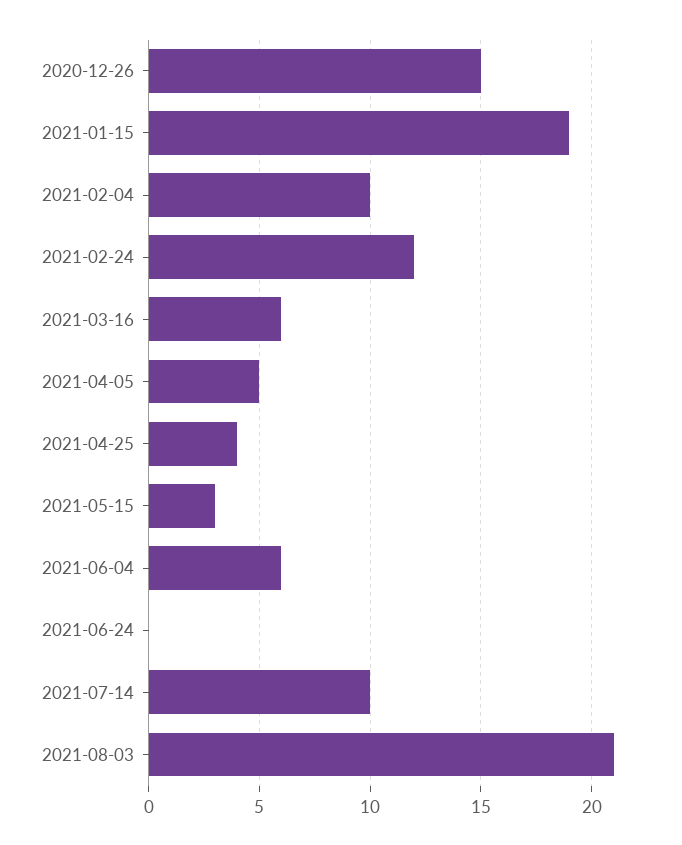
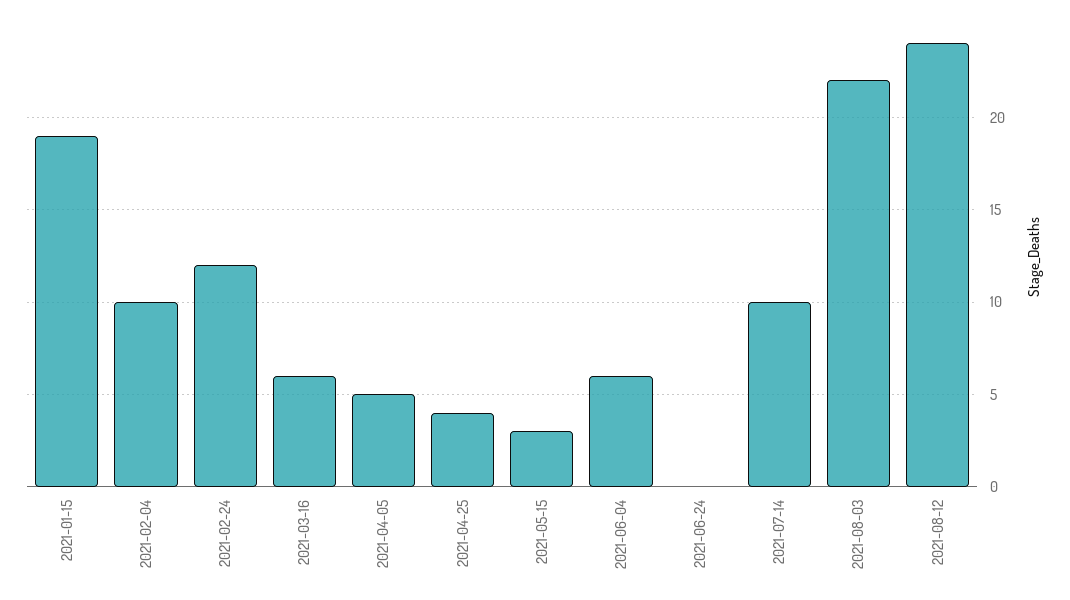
2020-12-26: 15 -> none
2021-08-03: 21 -> 22
2021-08-12: none -> 24

